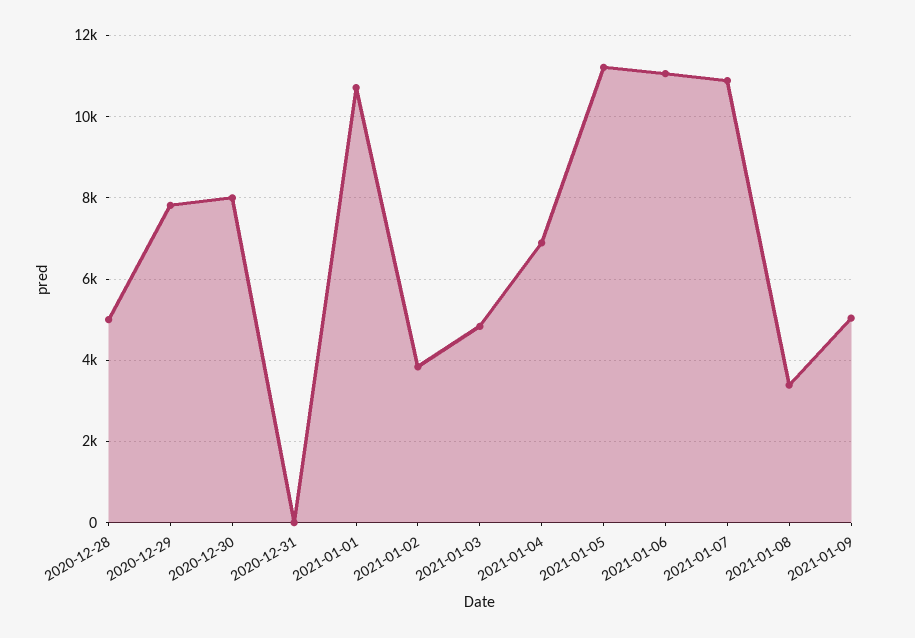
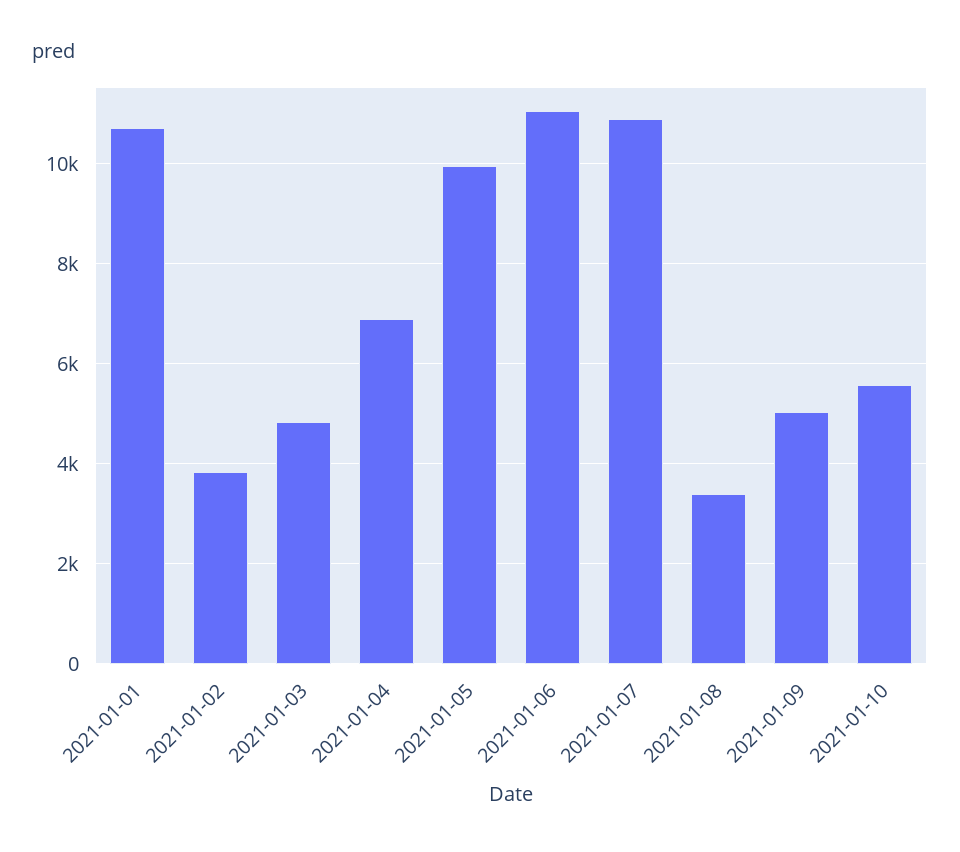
2020-12-28: 5000 -> none
2020-12-29: 7800 -> none
2020-12-30: 8000 -> none
2020-12-31: 0 -> none
2021-01-05: 11200 -> 10000
2021-01-10: none -> 5600

